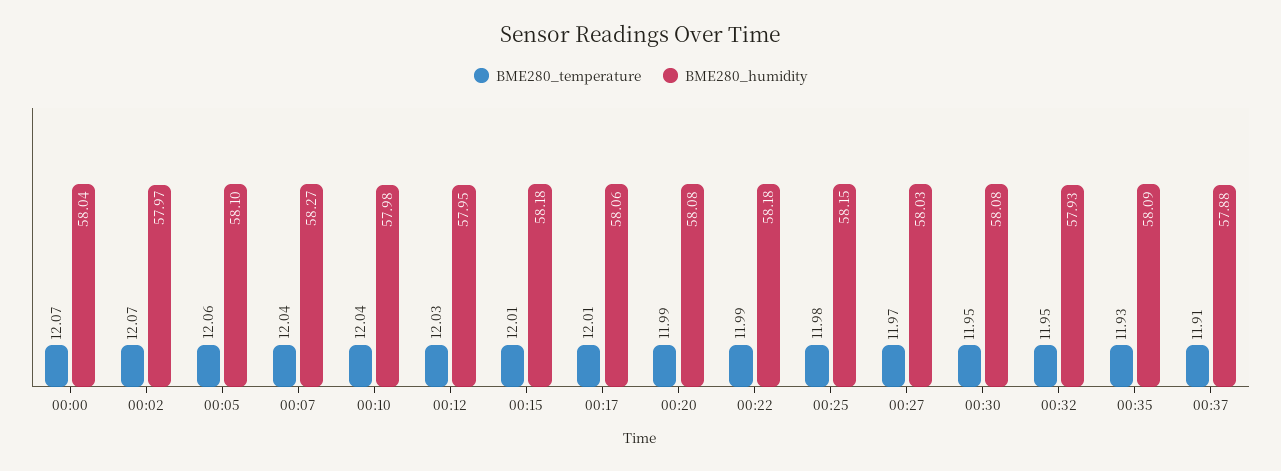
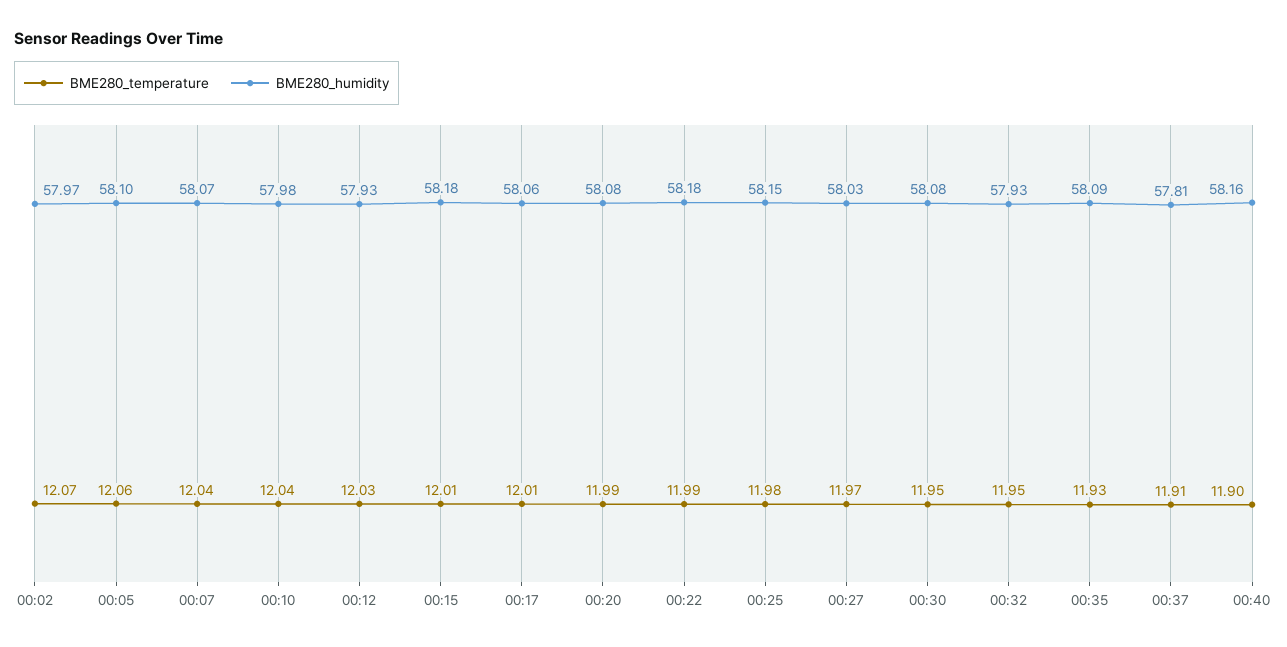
BME280_temperature, 00:00: 12.07 -> none
BME280_humidity, 00:00: 58.04 -> none
BME280_humidity, 00:07: 58.27 -> 58.07
BME280_humidity, 00:12: 57.95 -> 57.93
BME280_humidity, 00:37: 57.88 -> 57.81
BME280_temperature, 00:40: none -> 11.9
BME280_humidity, 00:40: none -> 58.16

